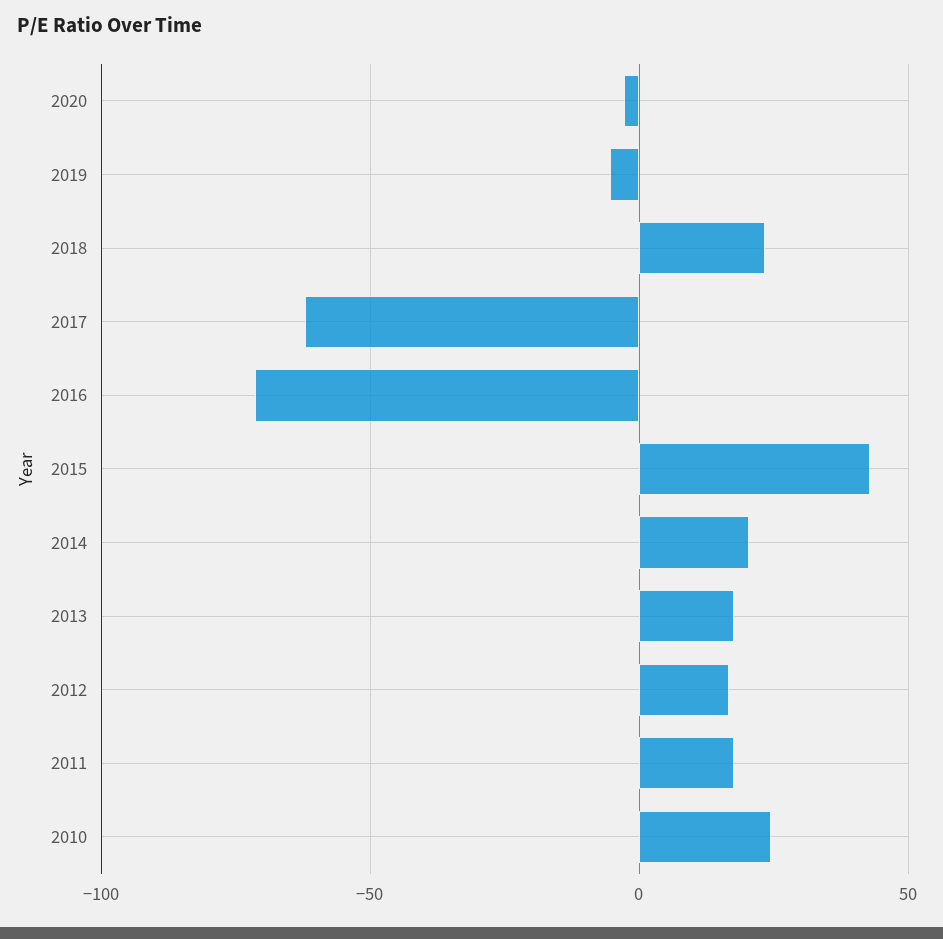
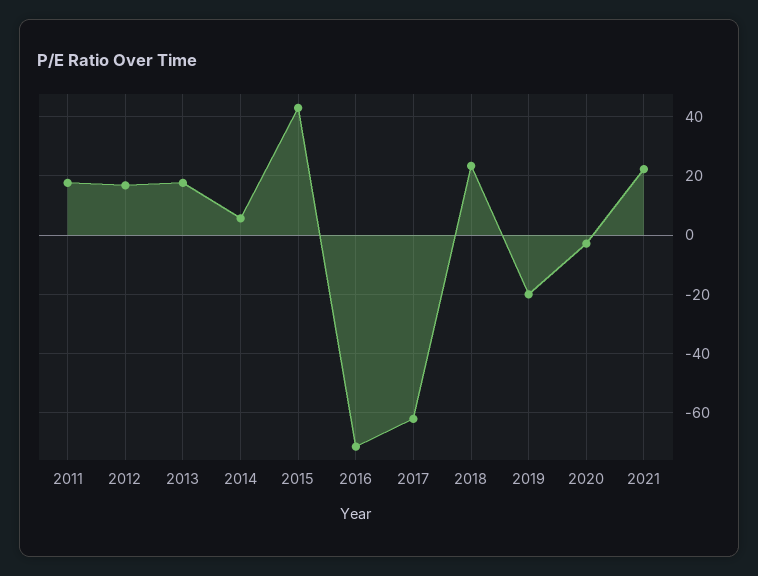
2019: -5 -> -20
2014: 20 -> 5
2010: 25 -> none
2021: none -> 22.5

